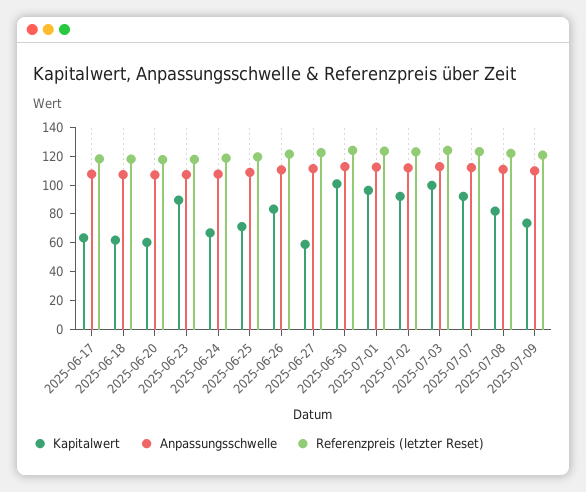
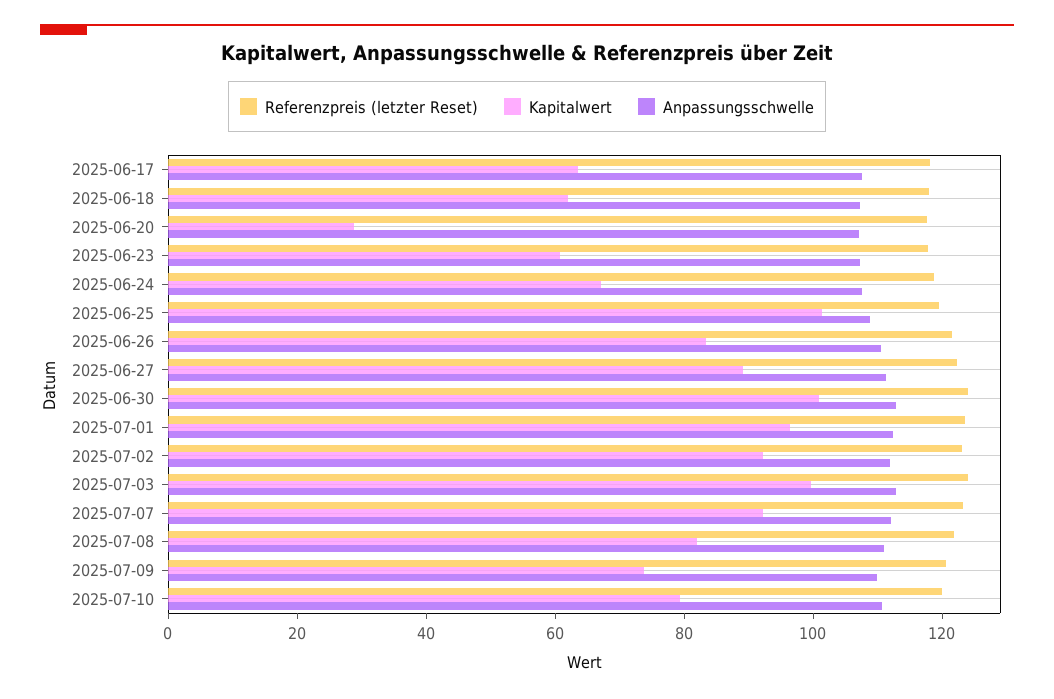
Kapitalwert, 2025-06-20: 60 -> 30
Kapitalwert, 2025-06-23: 90 -> 60
Kapitalwert, 2025-06-25: 70 -> 100
Kapitalwert, 2025-06-27: 60 -> 90
Referenzpreis (letzter Reset), 2025-07-10: none -> 120
Kapitalwert, 2025-07-10: none -> 80
Anpassungsschwelle, 2025-07-10: none -> 110

